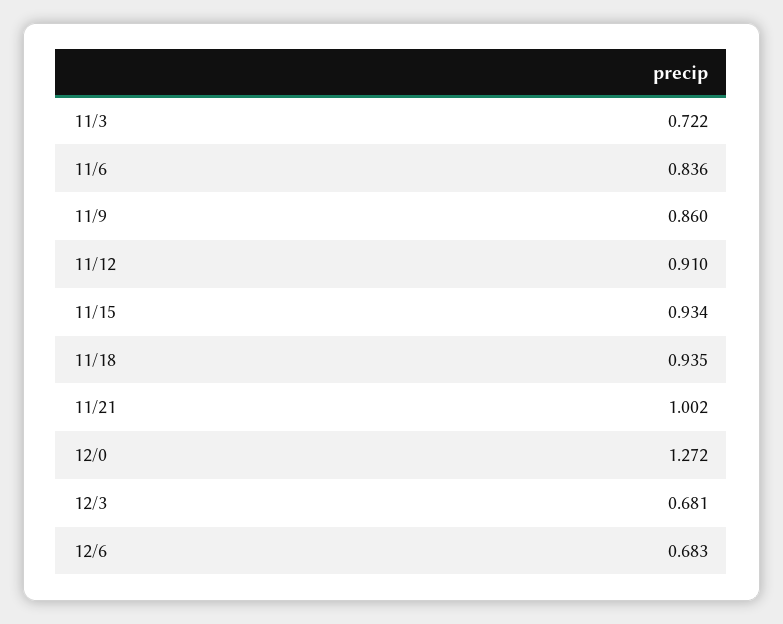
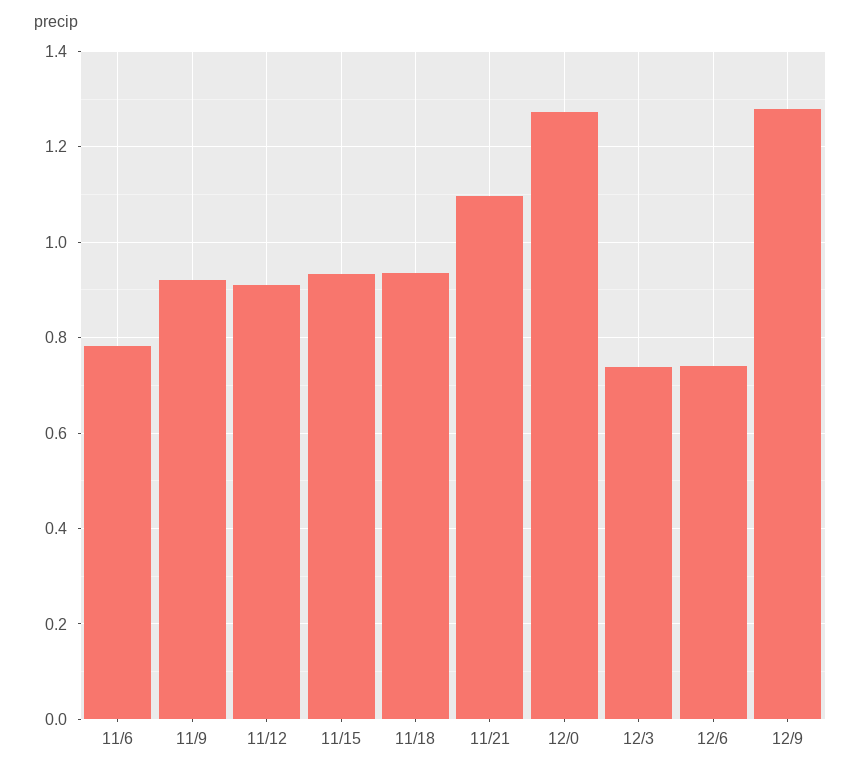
11/3: 0.722 -> none
11/6: 0.836 -> 0.78
11/9: 0.86 -> 0.92
11/21: 1.002 -> 1.1
12/3: 0.681 -> 0.74
12/6: 0.683 -> 0.74
12/9: none -> 1.28

